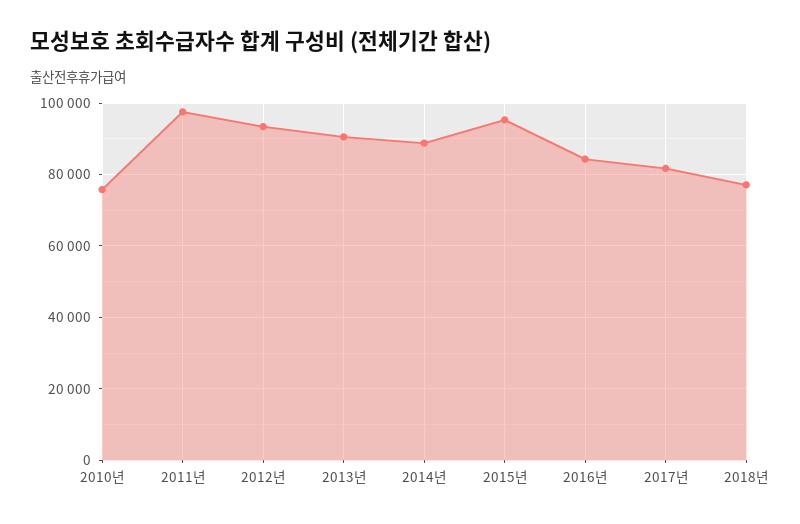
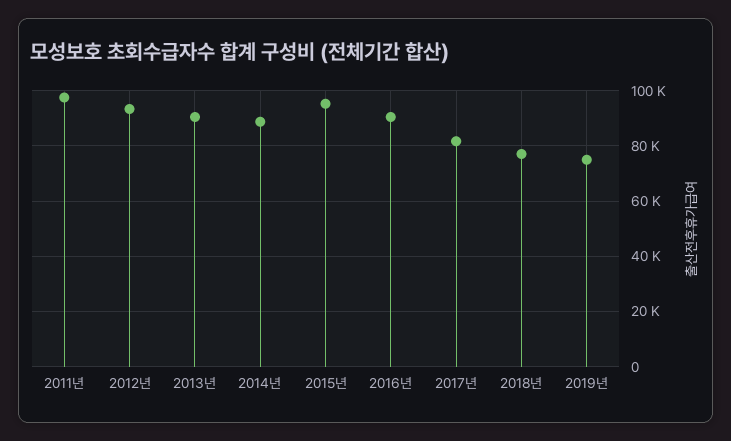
2010년: 76000 -> none
2016년: 84000 -> 90000
2019년: none -> 75000

